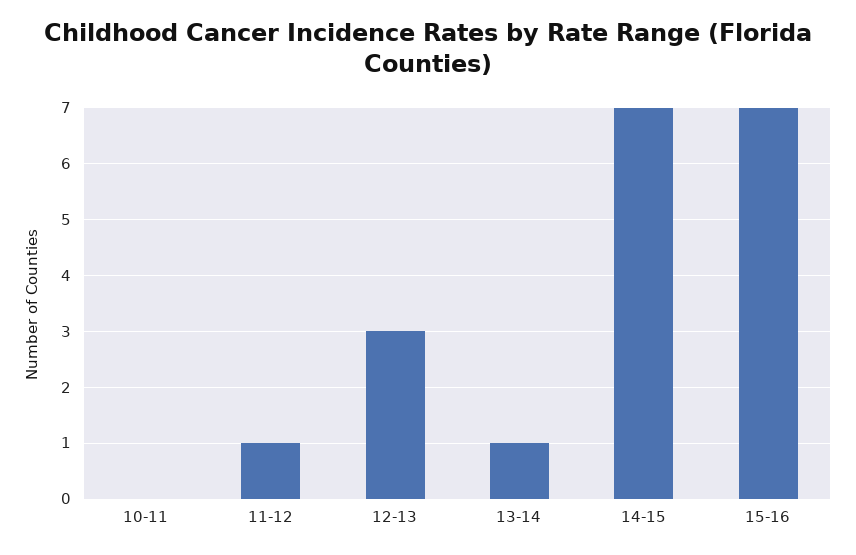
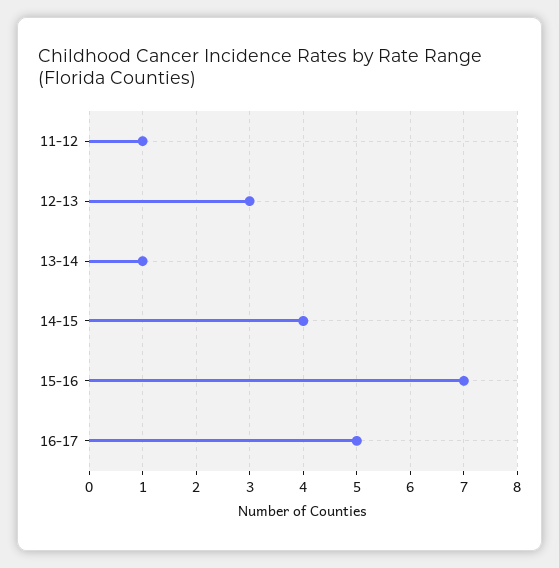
10-11: 0 -> none
14-15: 7 -> 4
16-17: none -> 5

